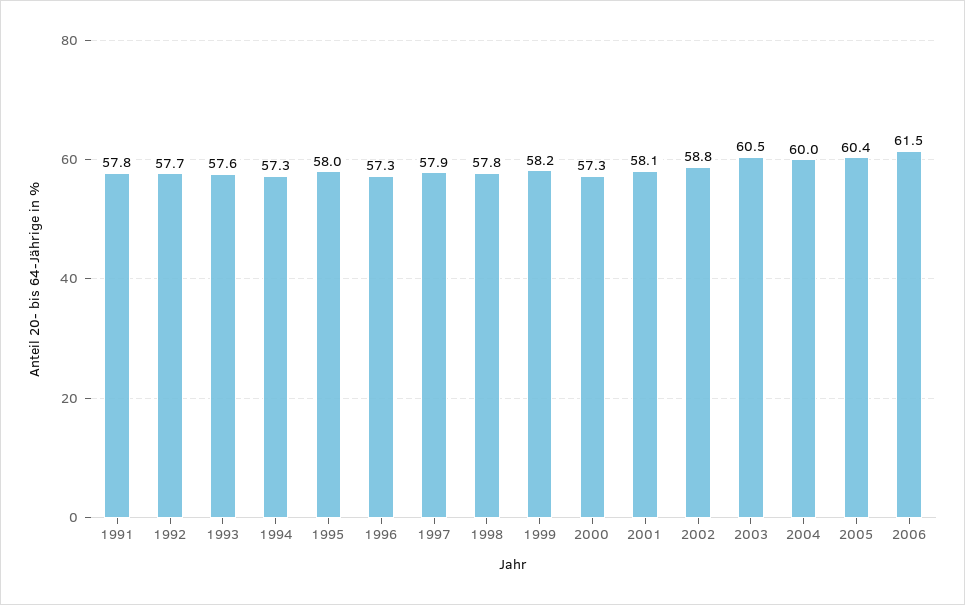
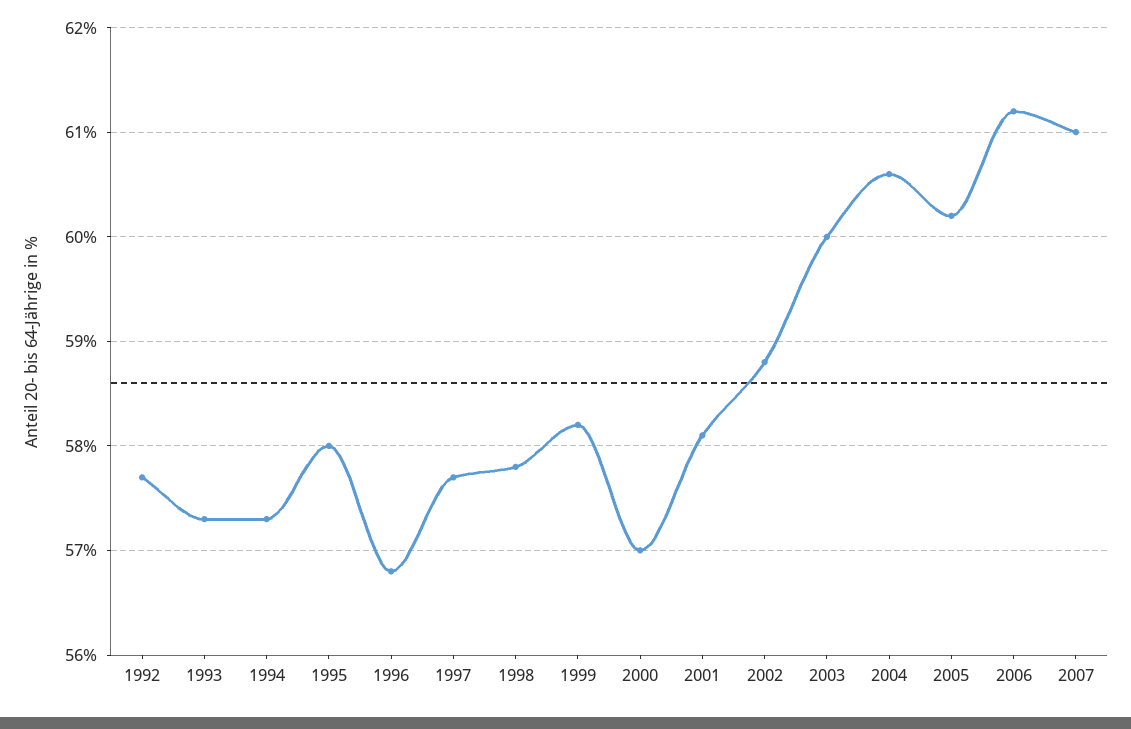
1991: 57.8 -> none
1993: 57.6 -> 57.3
1996: 57.3 -> 56.8
1997: 57.9 -> 57.7
2000: 57.3 -> 57
2003: 60.5 -> 60
2004: 60 -> 60.6
2005: 60.4 -> 60.2
2006: 61.5 -> 61.2
2007: none -> 61

